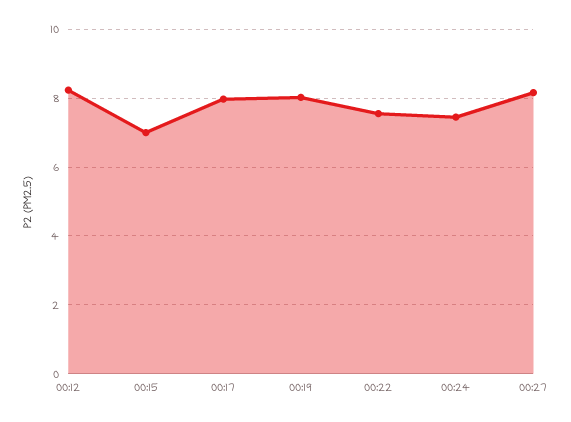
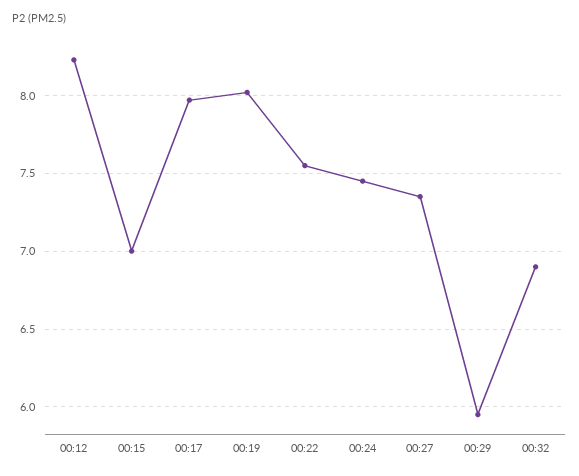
00:27: 8.2 -> 7.35
00:29: none -> 5.95
00:32: none -> 6.9

